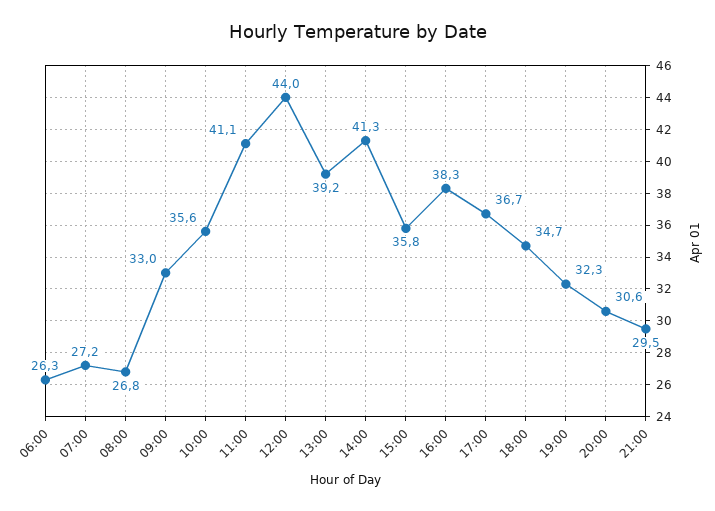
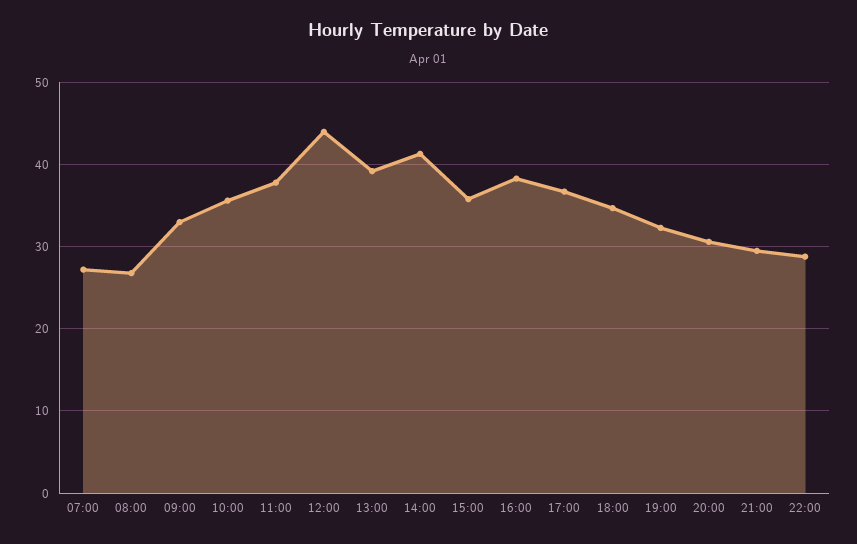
06:00: 26.3 -> none
11:00: 41.1 -> 38
22:00: none -> 29

